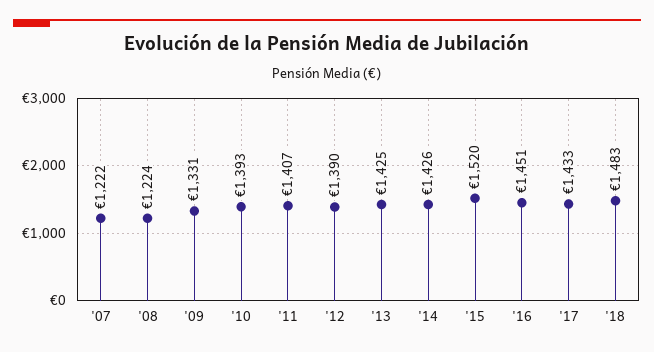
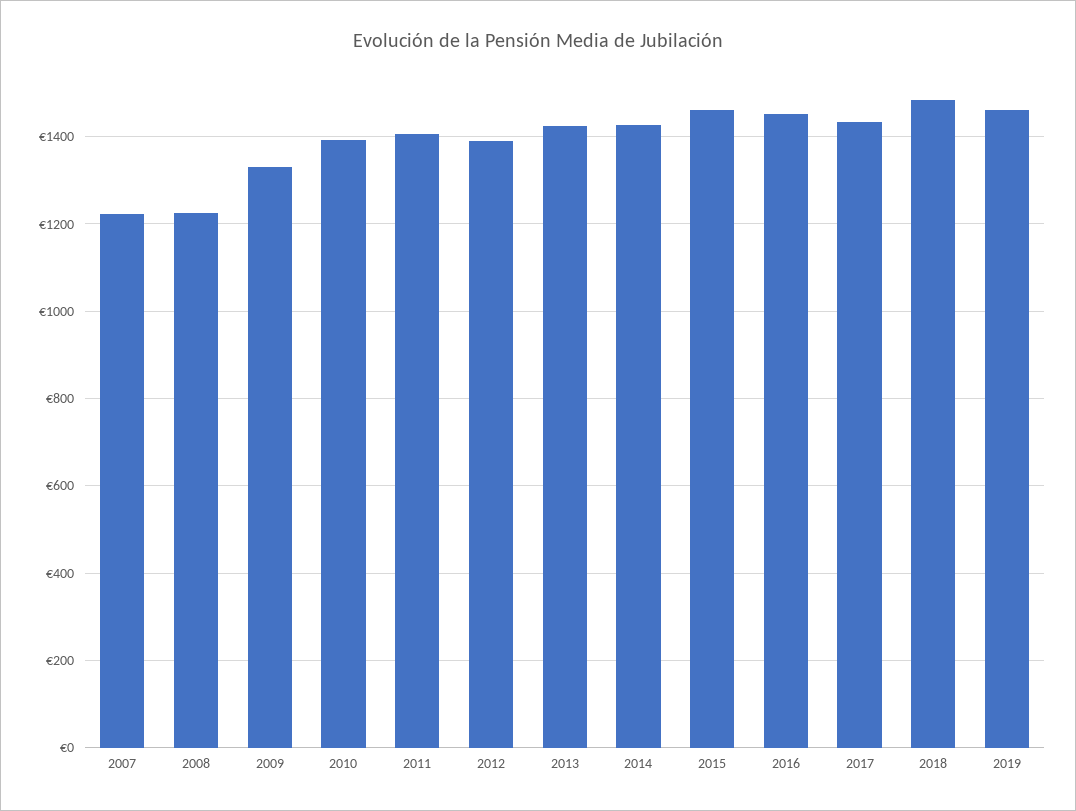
'15: 1520 -> 1460
2019: none -> 1460

